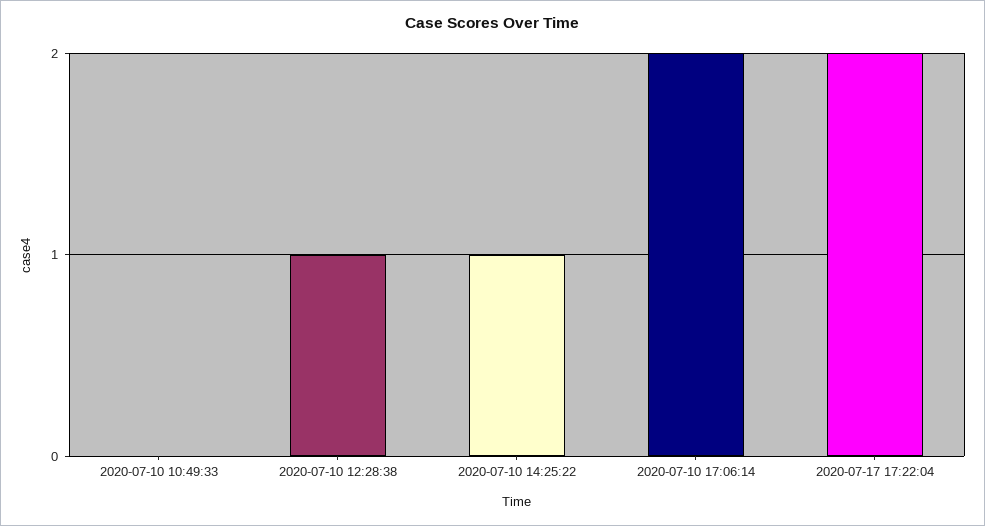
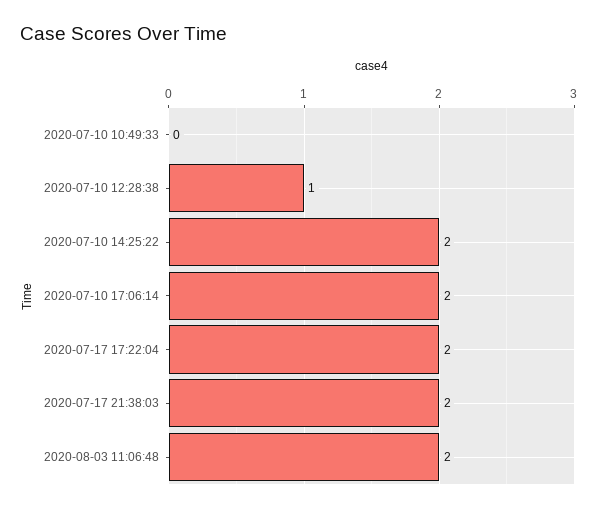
2020-07-10 14:25:22: 1 -> 2
2020-07-17 21:38:03: none -> 2
2020-08-03 11:06:48: none -> 2

